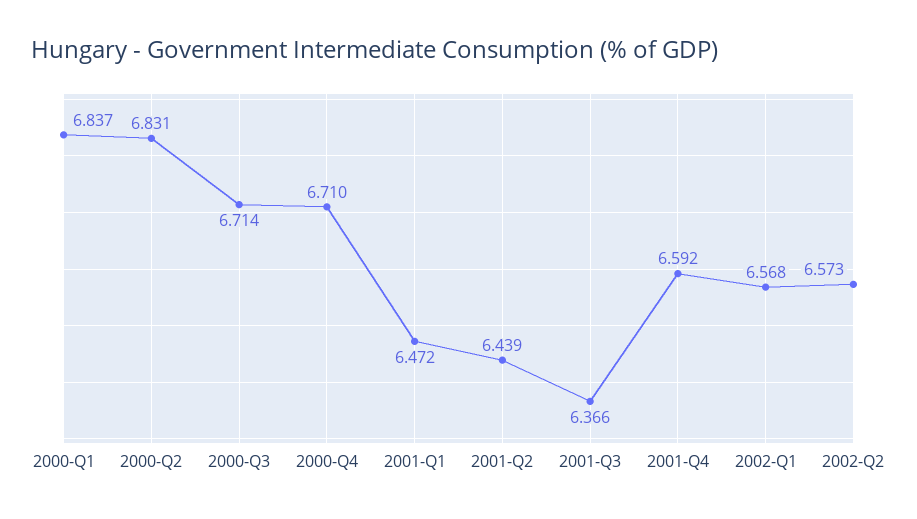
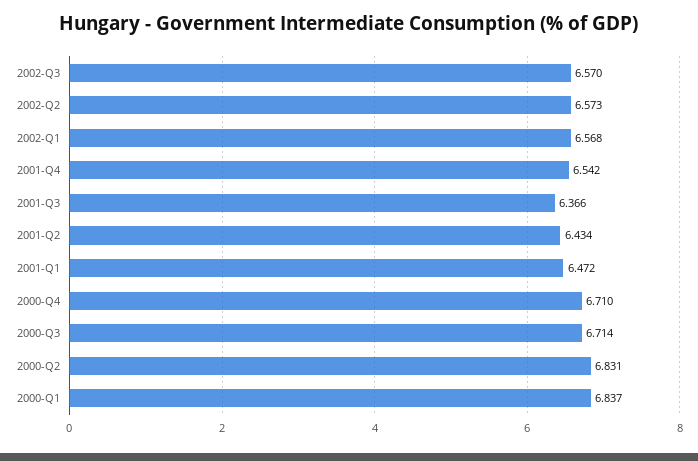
2001-Q2: 6.439 -> 6.434
2001-Q4: 6.592 -> 6.542
2002-Q3: none -> 6.57

